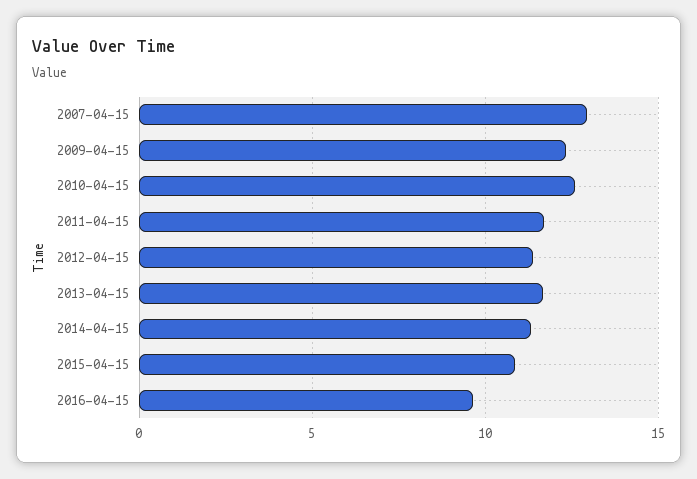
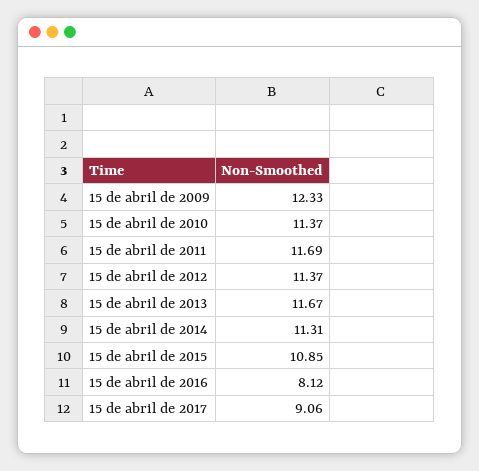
2007-04-15: 13 -> none
2010-04-15: 12.5 -> 11.37
2016-04-15: 9.5 -> 8.12
15 de abril de 2017: none -> 9.06

